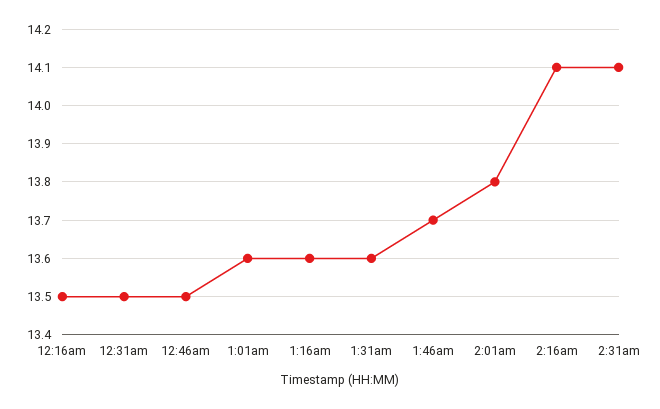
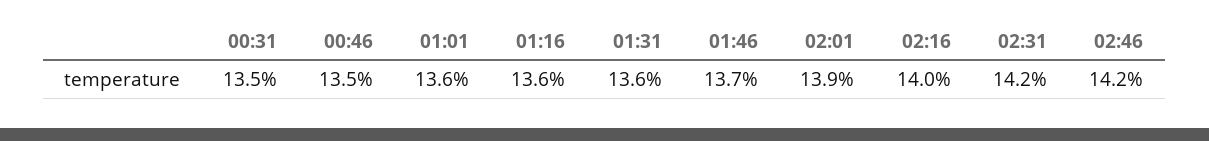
12:16am: 13.5 -> none
2:01am: 13.8 -> 13.9
2:16am: 14.1 -> 14
2:31am: 14.1 -> 14.2
02:46: none -> 14.2

